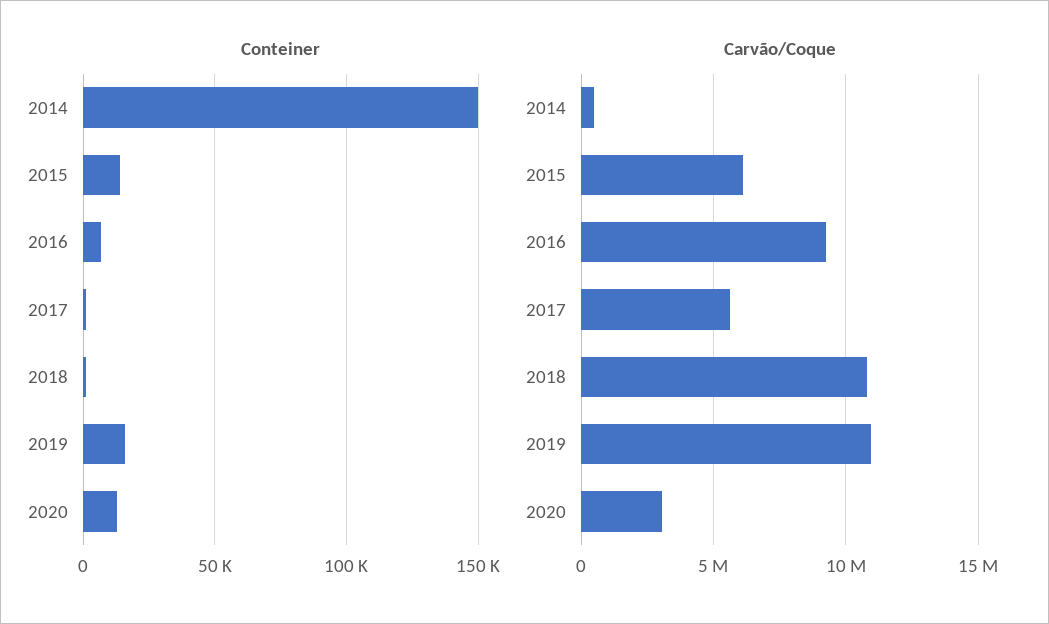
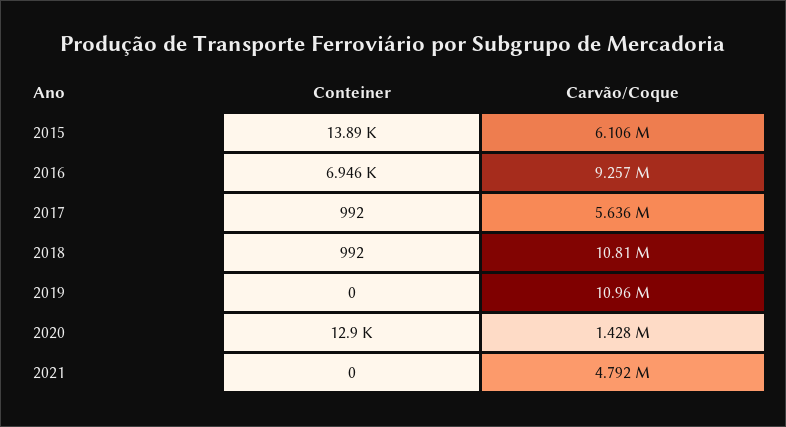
Conteiner, 2014: 150000 -> none
Conteiner, 2019: 15000 -> 0
Carvão/Coque, 2014: 500000 -> none
Carvão/Coque, 2020: 3000000 -> 1428000
Conteiner, 2021: none -> 0
Carvão/Coque, 2021: none -> 4792000

